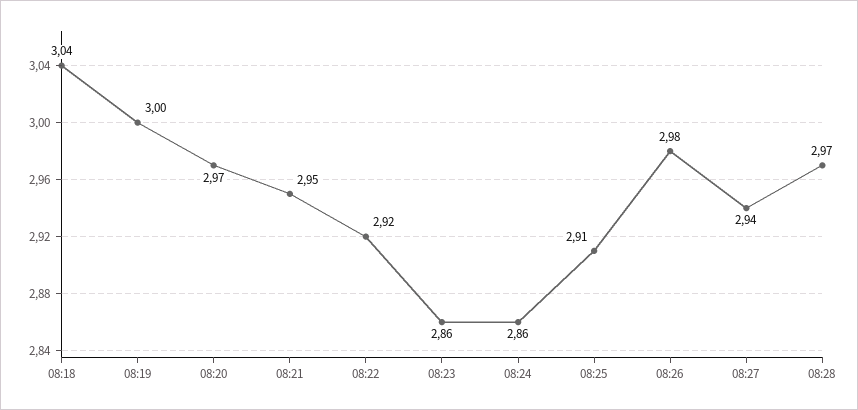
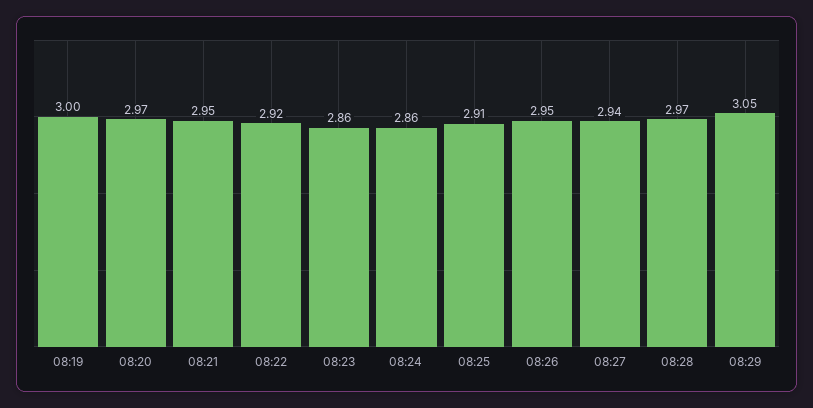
08:18: 3.04 -> none
08:26: 2.98 -> 2.95
08:29: none -> 3.05

